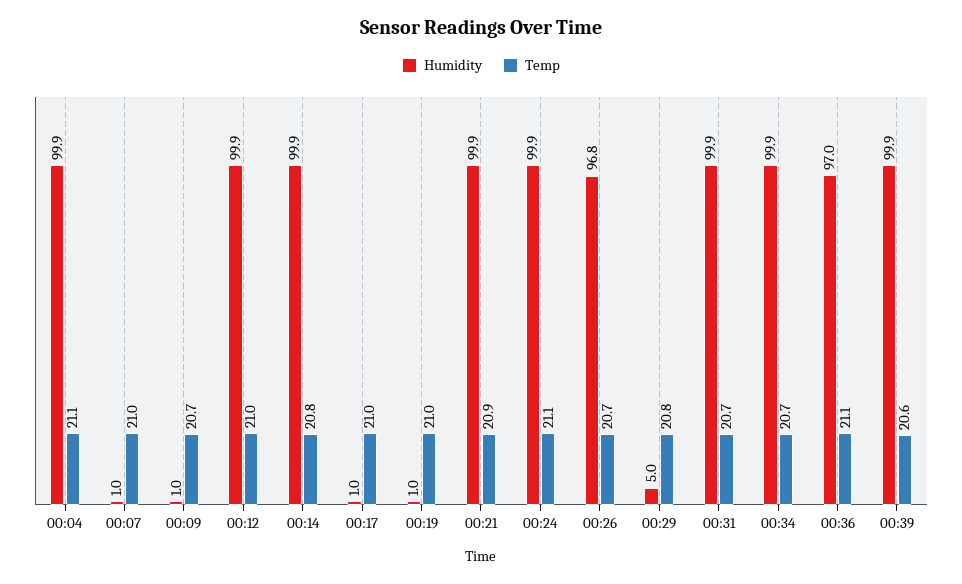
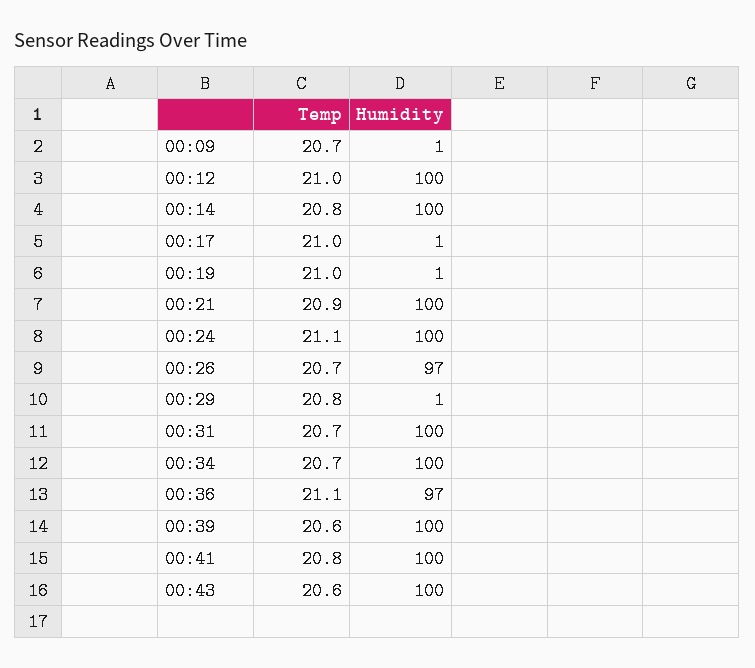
Humidity, 00:04: 99.9 -> none
Temp, 00:04: 21.1 -> none
Humidity, 00:07: 1 -> none
Temp, 00:07: 21 -> none
Humidity, 00:29: 5 -> 1
Temp, 00:41: none -> 20.8
Humidity, 00:41: none -> 100
Temp, 00:43: none -> 20.6
Humidity, 00:43: none -> 100

